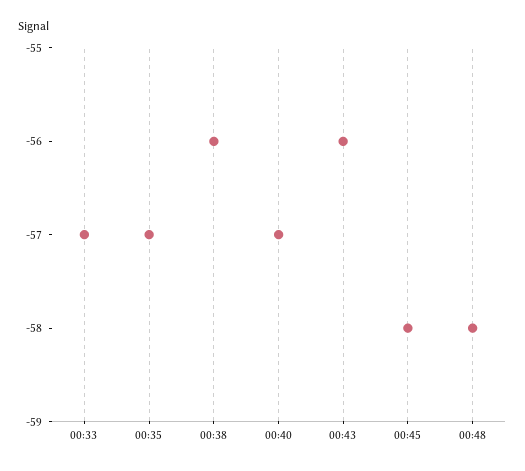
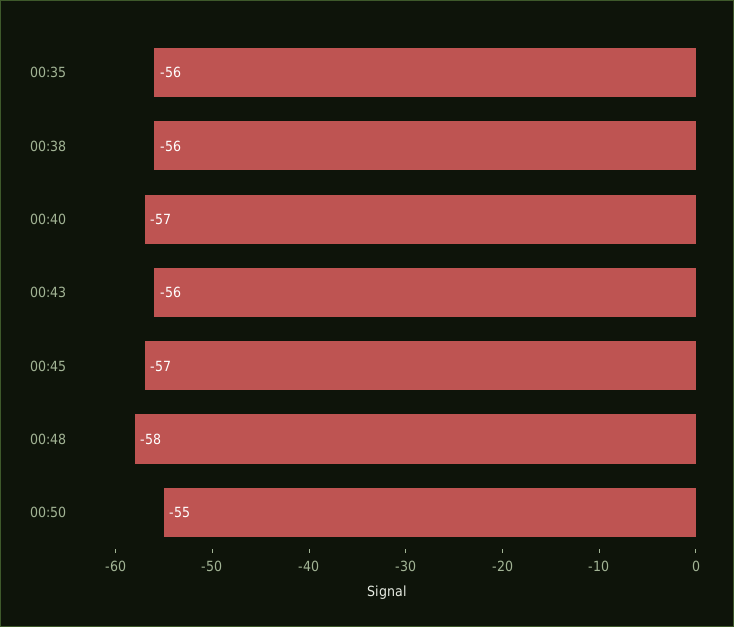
00:33: -57 -> none
00:35: -57 -> -56
00:45: -58 -> -57
00:50: none -> -55

